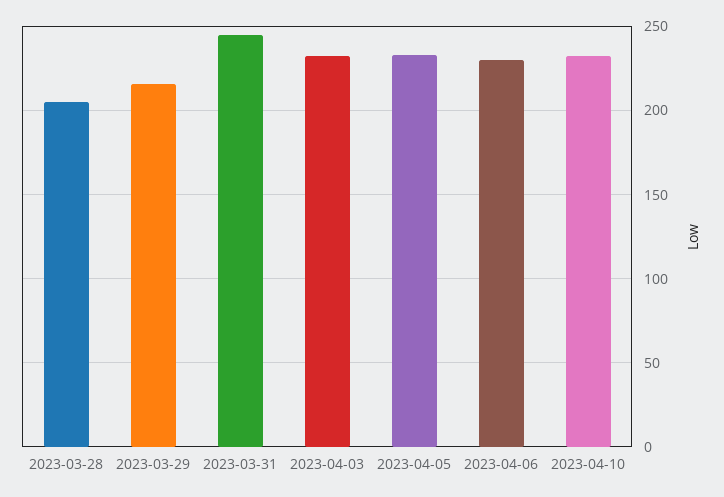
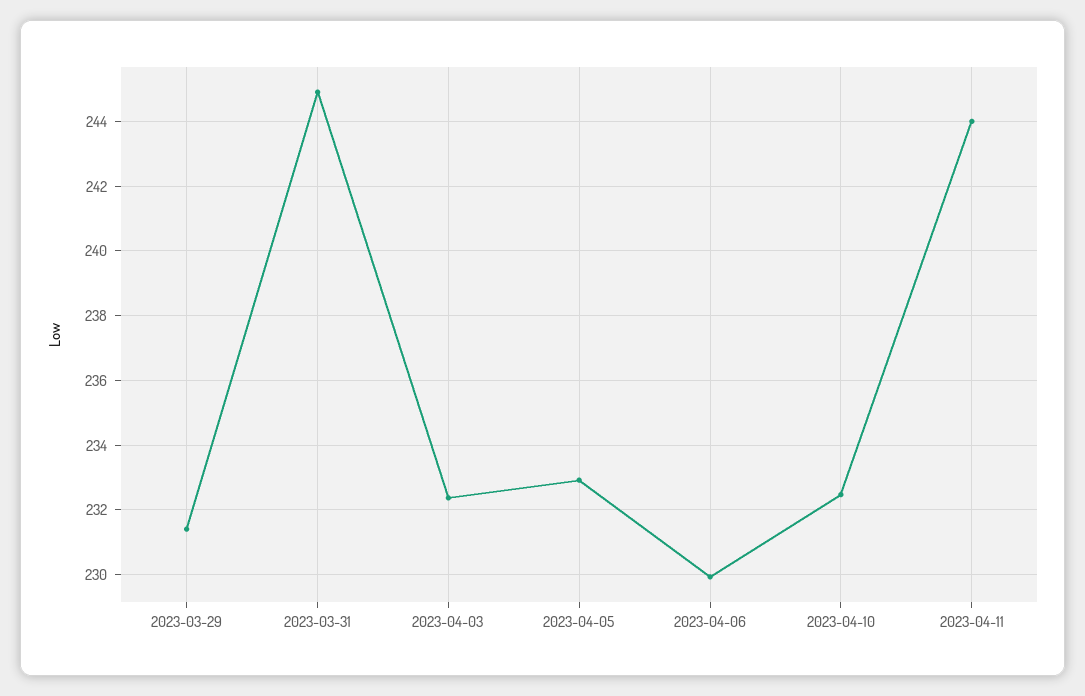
2023-03-28: 205 -> none
2023-03-29: 215 -> 231.4
2023-04-11: none -> 244

